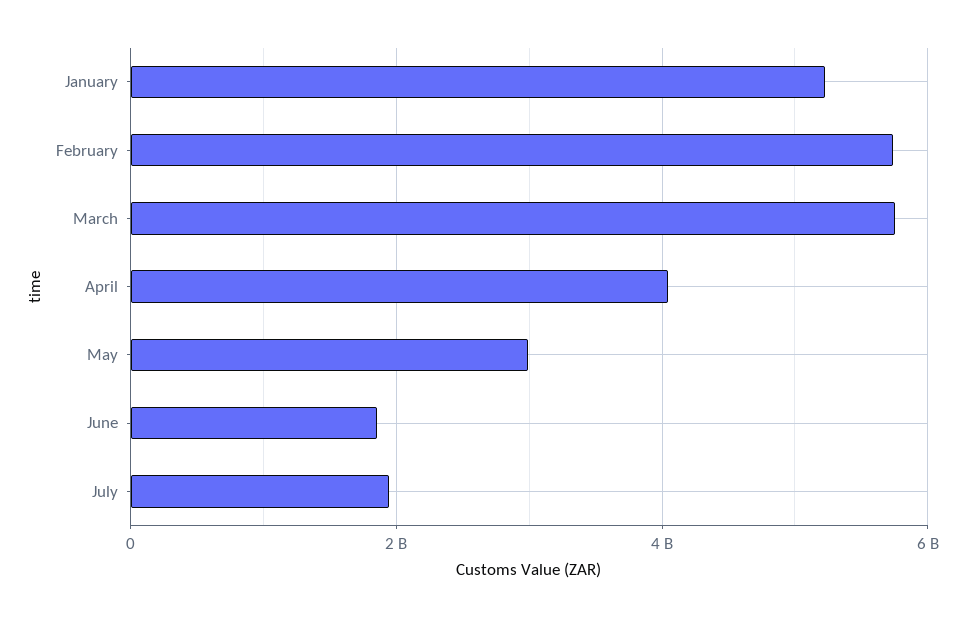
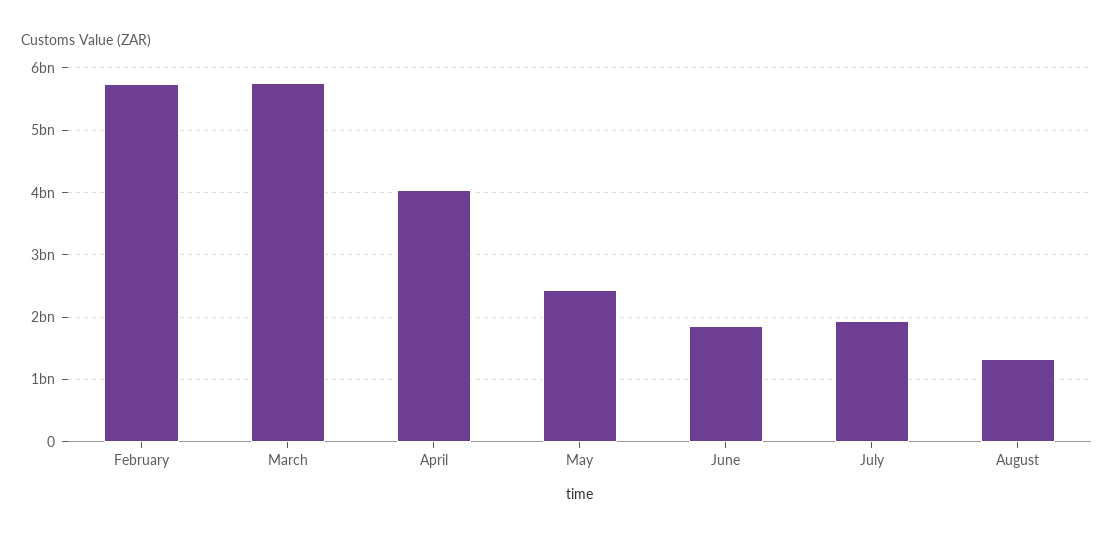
January: 5200000000 -> none
May: 3000000000 -> 2400000000
August: none -> 1300000000

